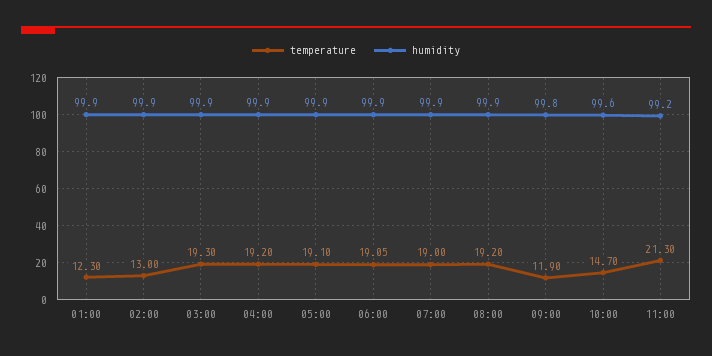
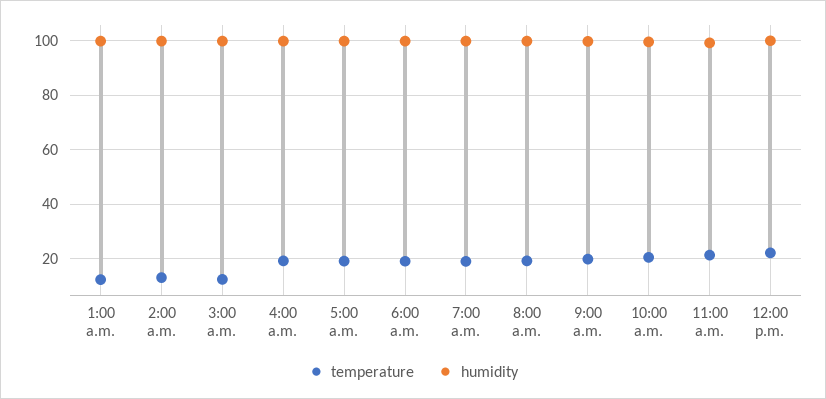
temperature, 03:00: 19.3 -> 12.5
temperature, 09:00: 11.9 -> 20
temperature, 10:00: 14.7 -> 20
temperature, 12:00 p.m.: none -> 22.5
humidity, 12:00 p.m.: none -> 100

